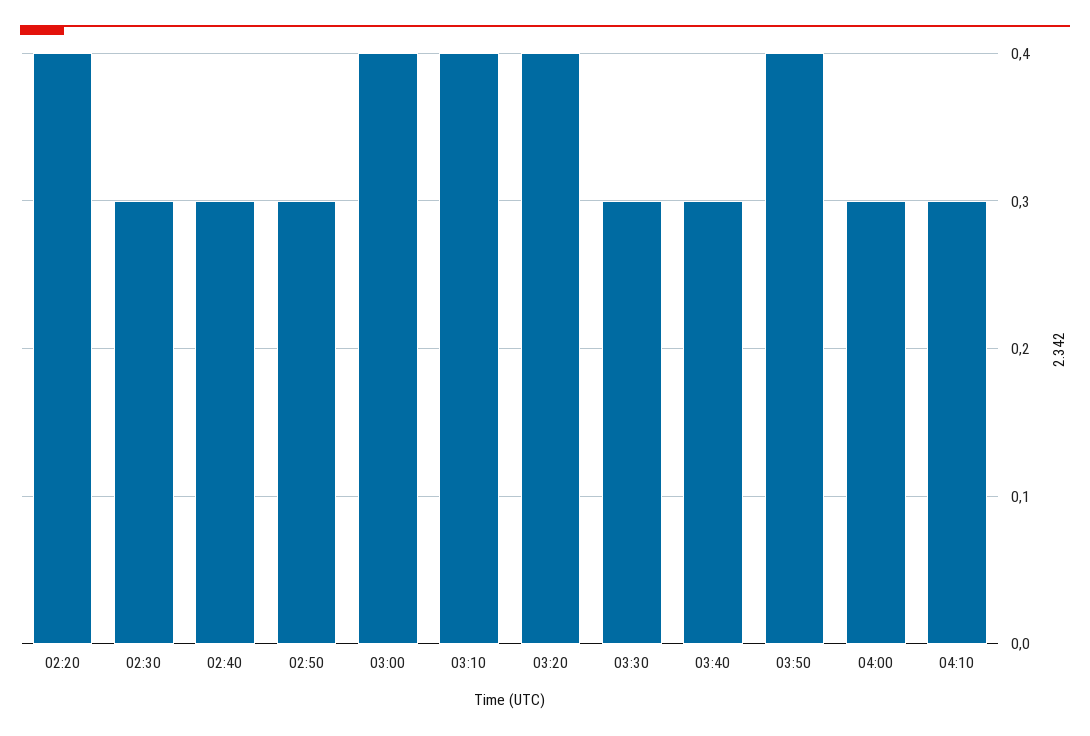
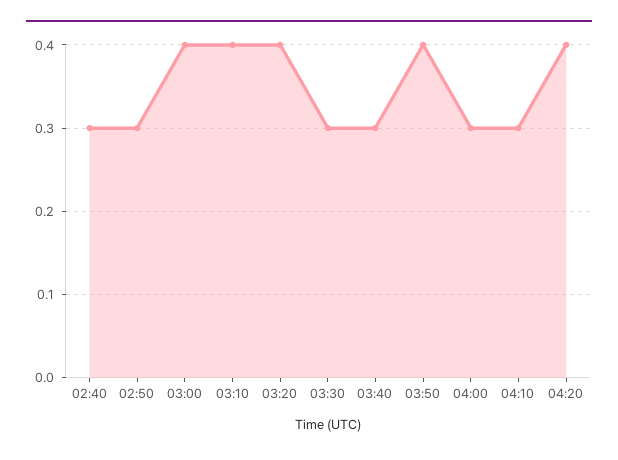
02:20: 0.4 -> none
02:30: 0.3 -> none
04:20: none -> 0.4

